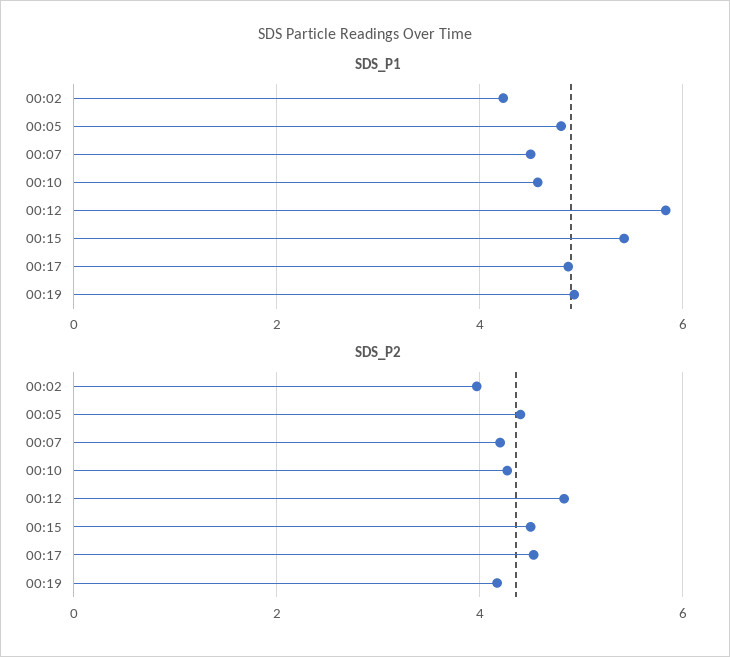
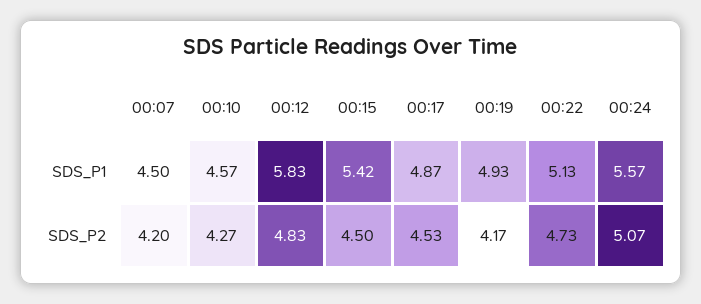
SDS_P1, 00:02: 4.2 -> none
SDS_P1, 00:05: 4.8 -> none
SDS_P2, 00:02: 4 -> none
SDS_P2, 00:05: 4.4 -> none
SDS_P1, 00:22: none -> 5.13
SDS_P1, 00:24: none -> 5.57
SDS_P2, 00:22: none -> 4.73
SDS_P2, 00:24: none -> 5.07

